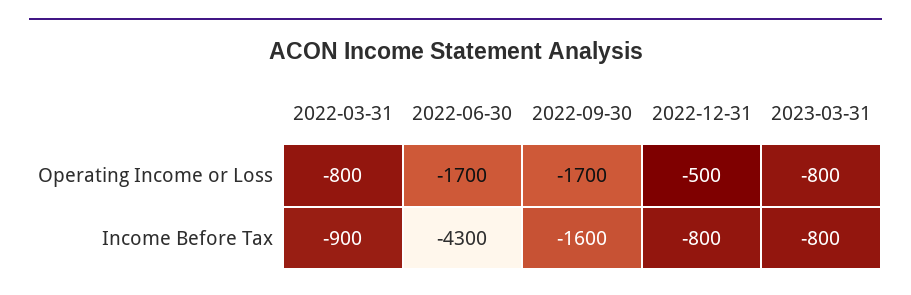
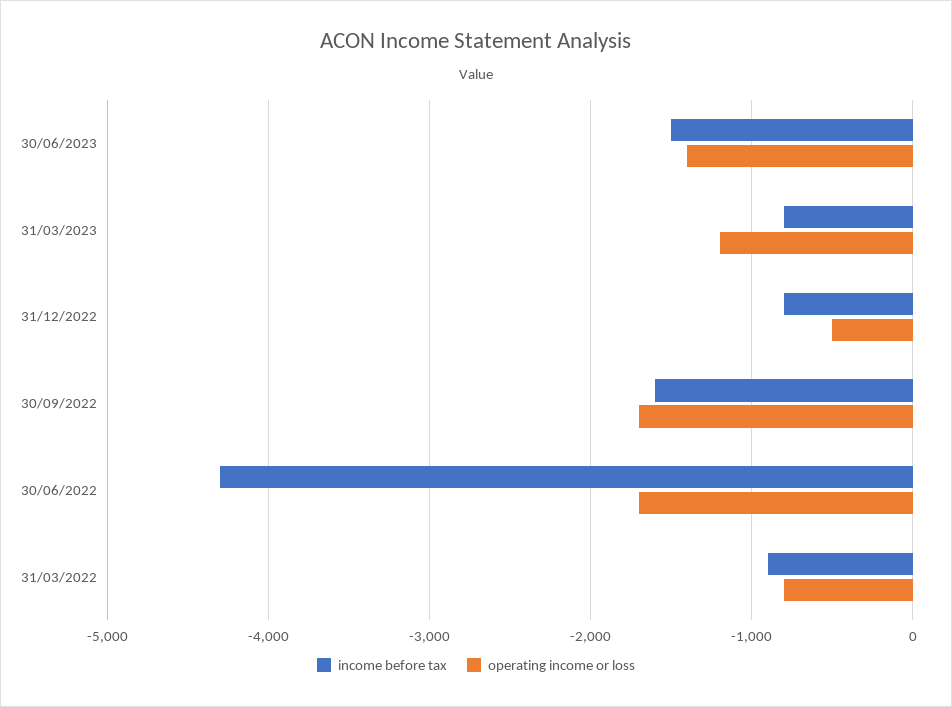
Operating Income or Loss, 2023-03-31: -800 -> -1200
Income Before Tax, 30/06/2023: none -> -1500
Operating Income or Loss, 30/06/2023: none -> -1400

